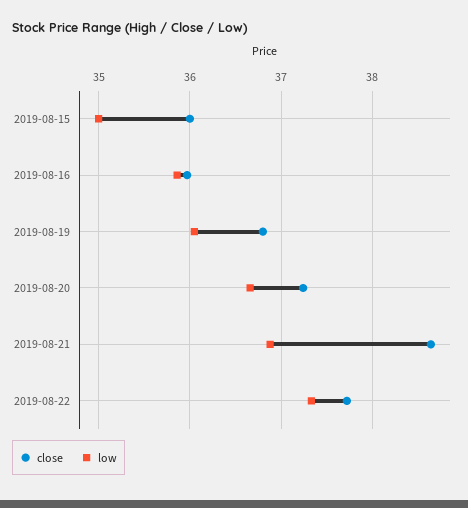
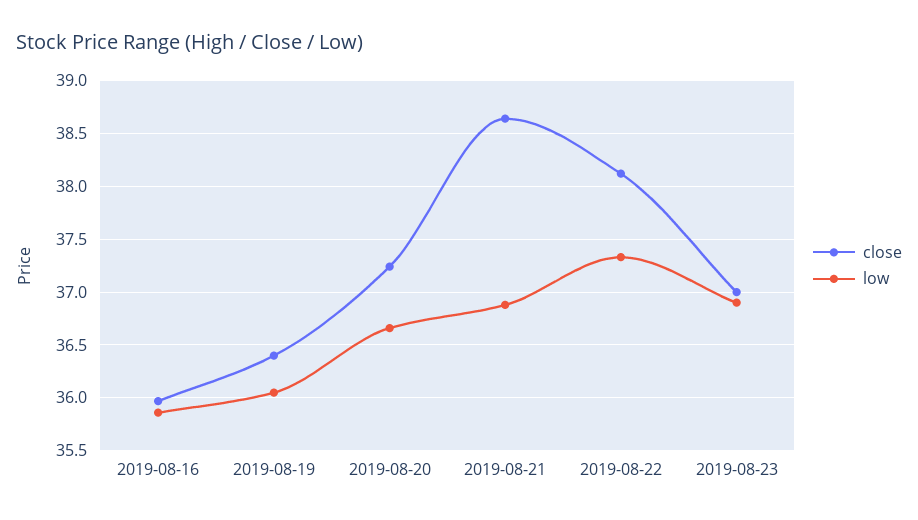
close, 2019-08-15: 36 -> none
low, 2019-08-15: 35 -> none
close, 2019-08-19: 36.8 -> 36.4
close, 2019-08-22: 37.7 -> 38.1
close, 2019-08-23: none -> 37
low, 2019-08-23: none -> 36.9

